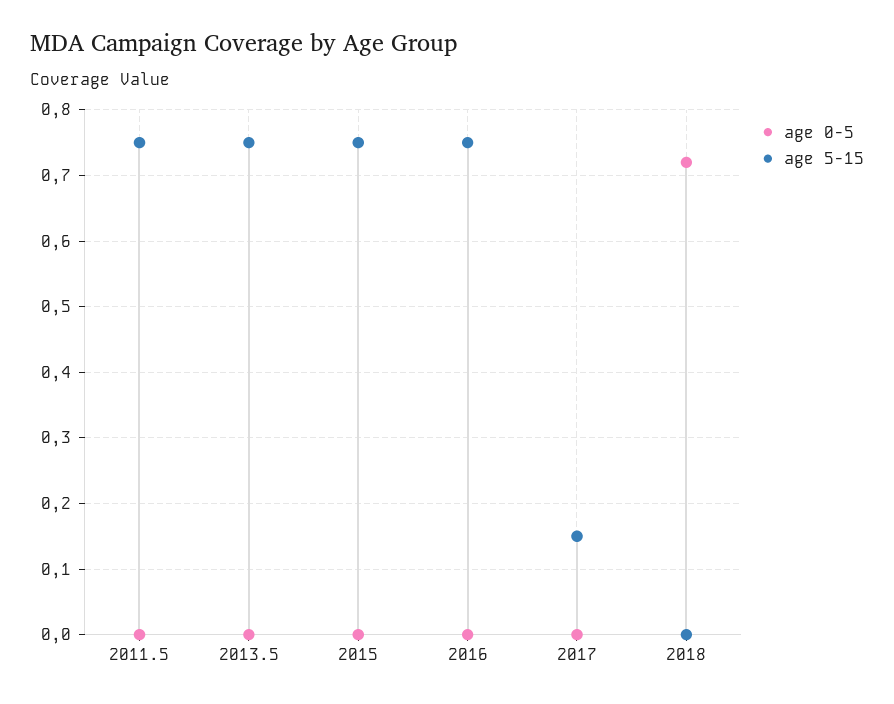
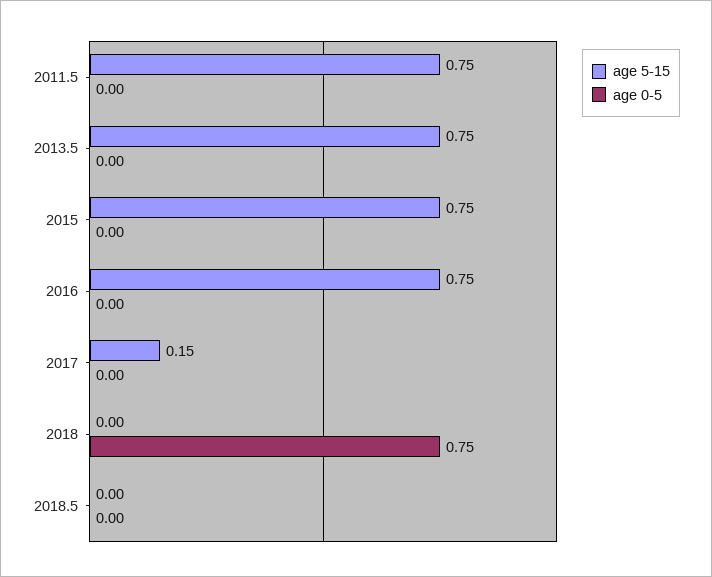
age 0-5, 2018: 0.72 -> 0.75
age 5-15, 2018.5: none -> 0
age 0-5, 2018.5: none -> 0

